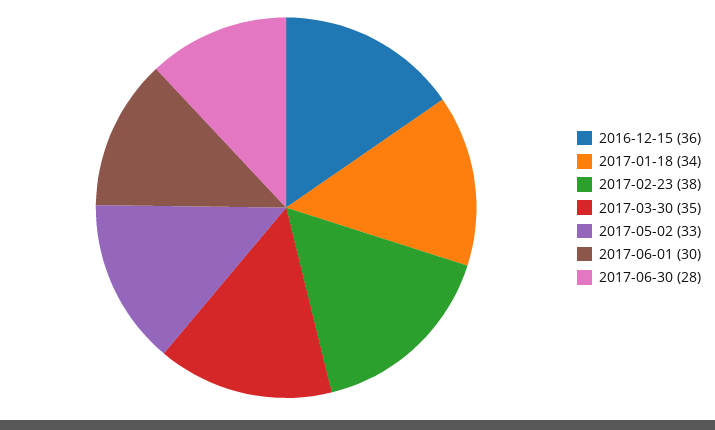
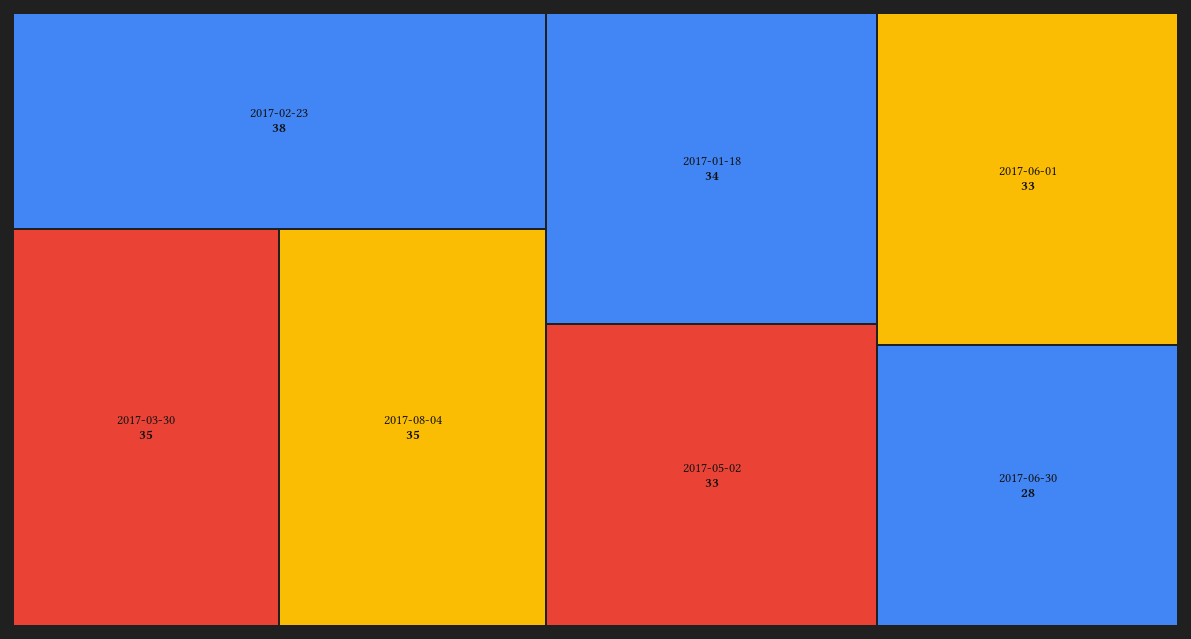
2016-12-15: 36 -> none
2017-06-01: 30 -> 33
2017-08-04: none -> 35

